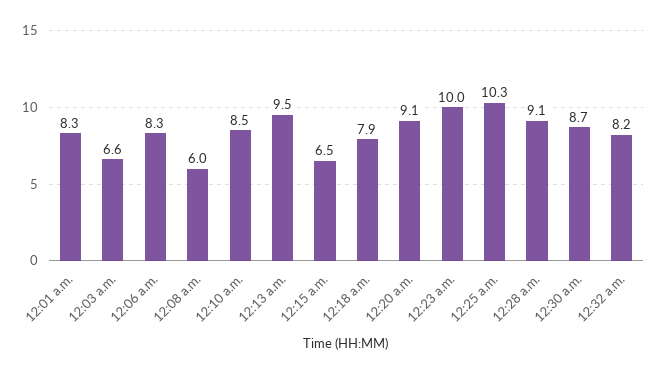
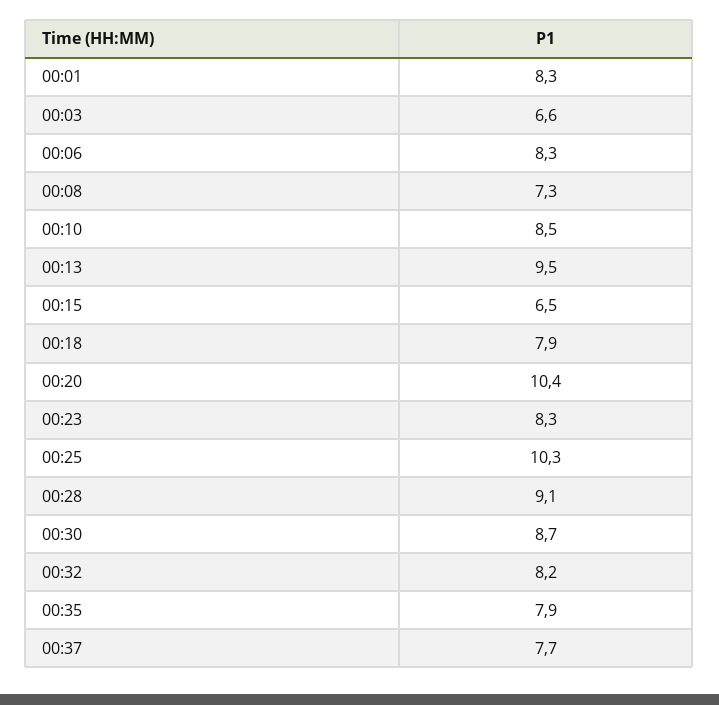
12:08 a.m.: 6 -> 7.3
12:20 a.m.: 9.1 -> 10.4
12:23 a.m.: 10 -> 8.3
00:35: none -> 7.9
00:37: none -> 7.7

